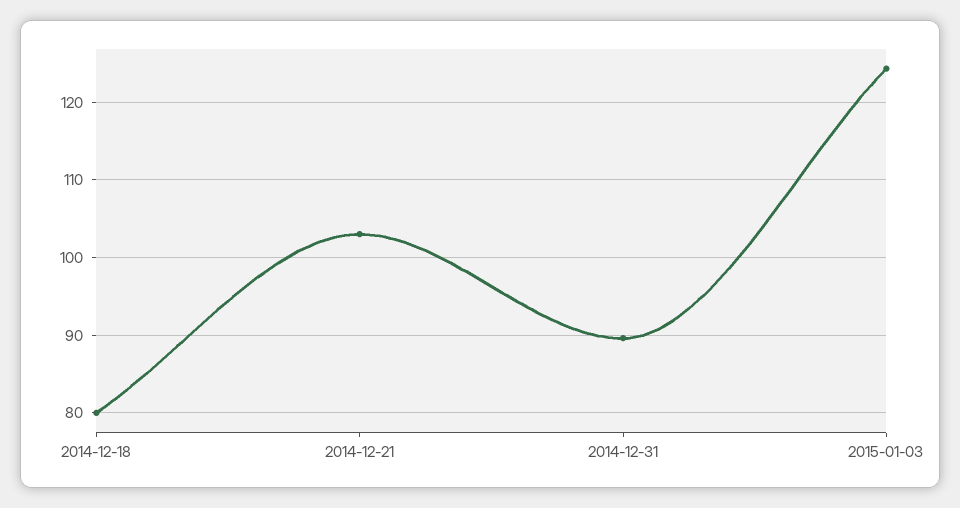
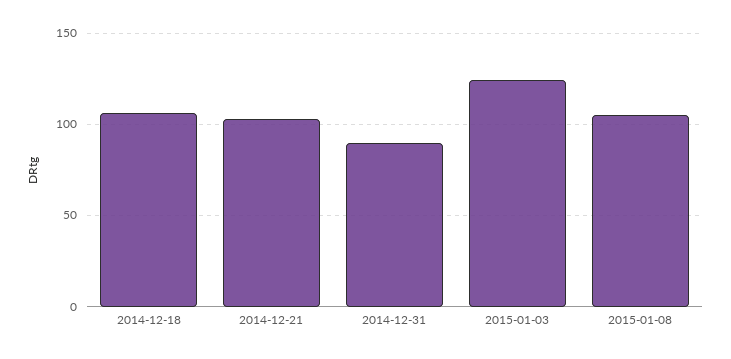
2014-12-18: 80 -> 105
2015-01-08: none -> 105

